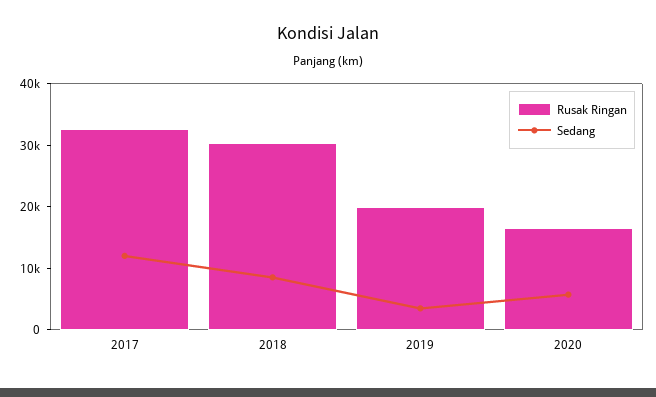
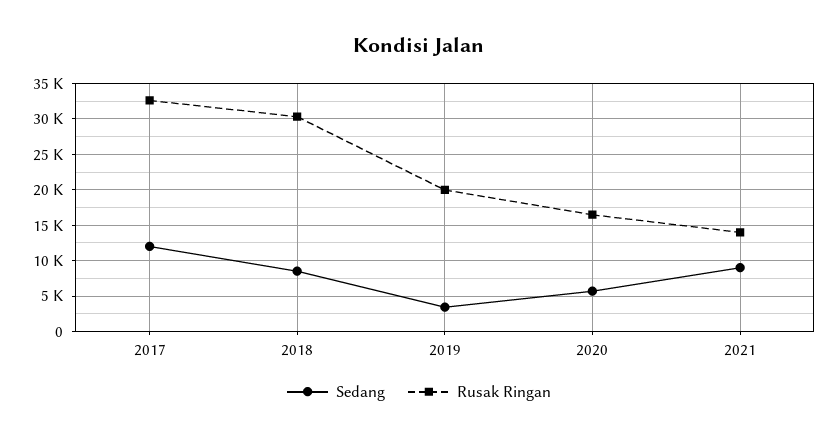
Sedang, 2021: none -> 9000
Rusak Ringan, 2021: none -> 14000

